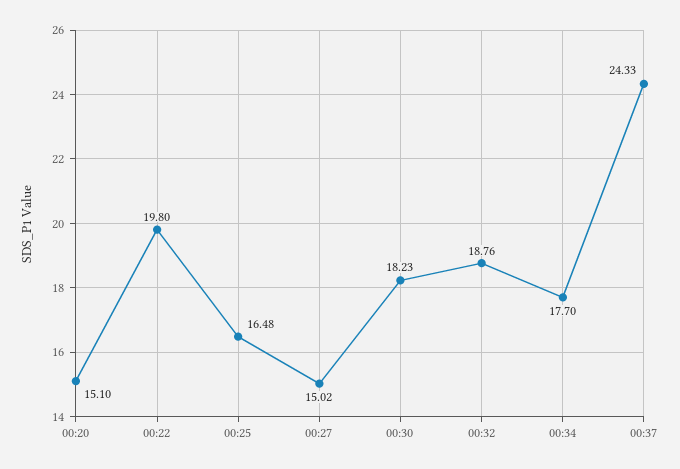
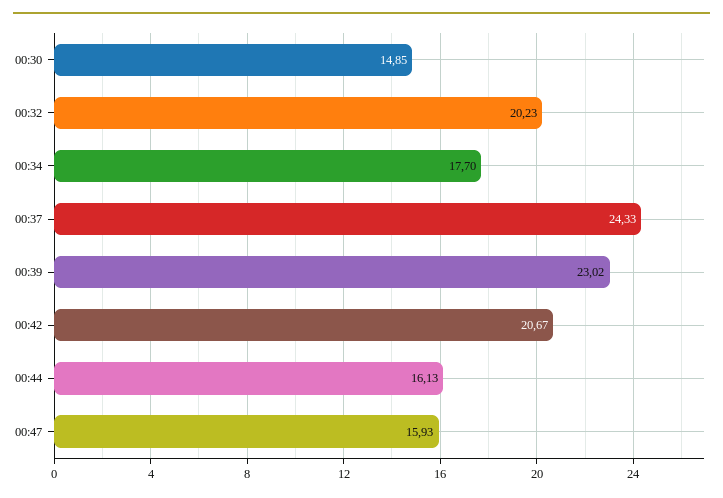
00:20: 15.1 -> none
00:22: 19.8 -> none
00:25: 16.48 -> none
00:27: 15.02 -> none
00:30: 18.23 -> 14.85
00:32: 18.76 -> 20.23
00:39: none -> 23.02
00:42: none -> 20.67
00:44: none -> 16.13
00:47: none -> 15.93

